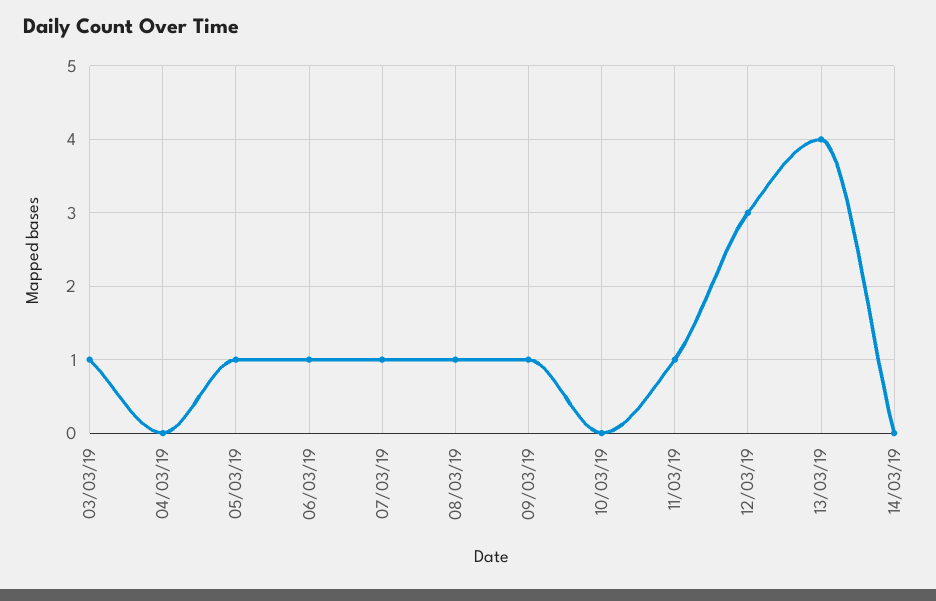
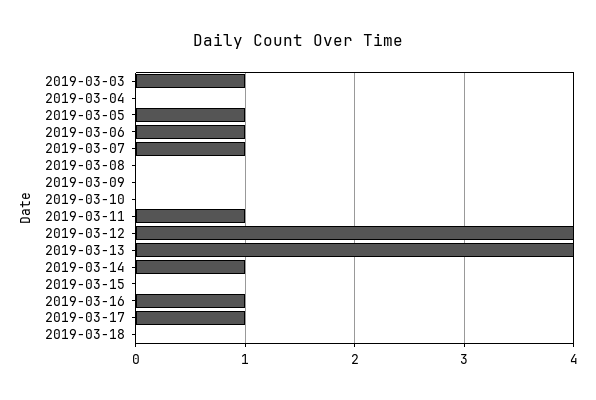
08/03/19: 1 -> 0
09/03/19: 1 -> 0
12/03/19: 3 -> 4
14/03/19: 0 -> 1
2019-03-15: none -> 0
2019-03-16: none -> 1
2019-03-17: none -> 1
2019-03-18: none -> 0

